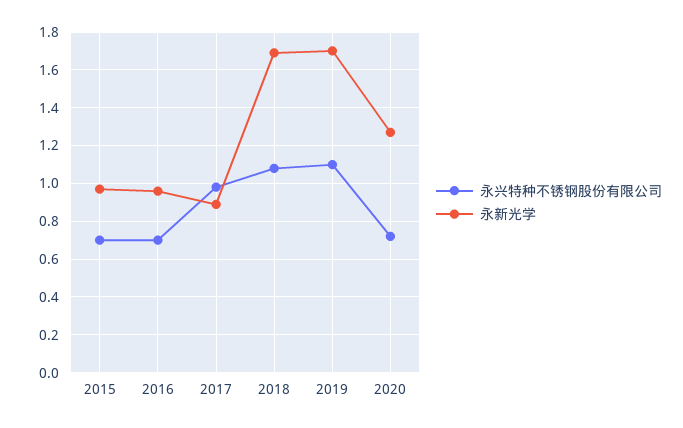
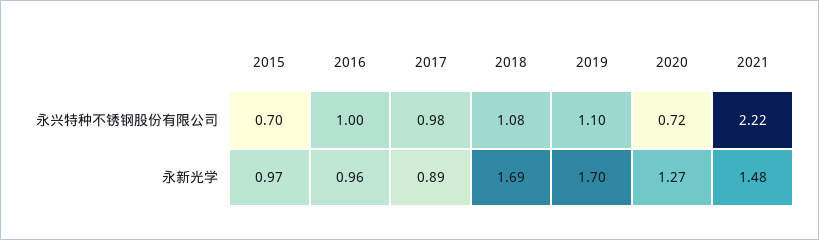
永兴特种不锈钢股份有限公司, 2016: 0.7 -> 1
永兴特种不锈钢股份有限公司, 2021: none -> 2.22
永新光学, 2021: none -> 1.48

